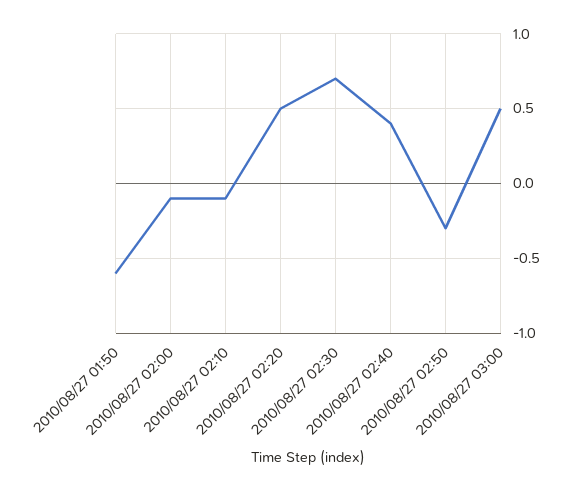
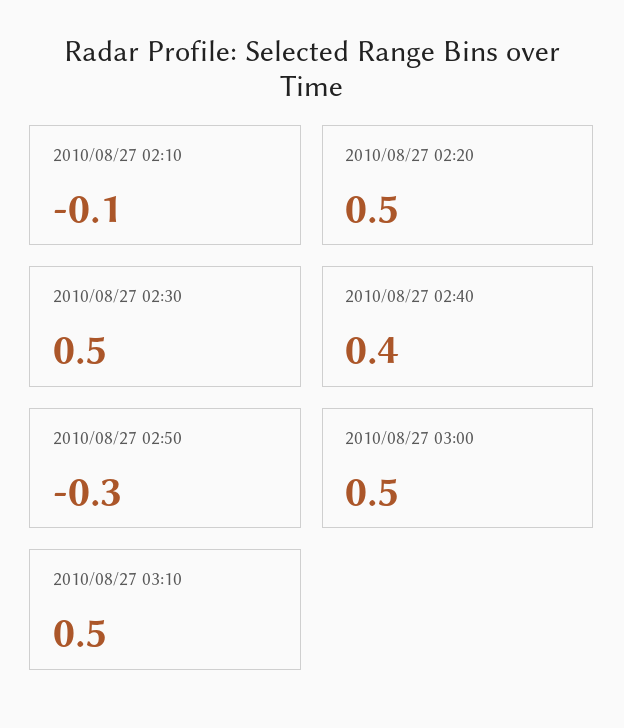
2010/08/27 01:50: -0.6 -> none
2010/08/27 02:00: -0.1 -> none
2010/08/27 02:30: 0.7 -> 0.5
2010/08/27 03:10: none -> 0.5

